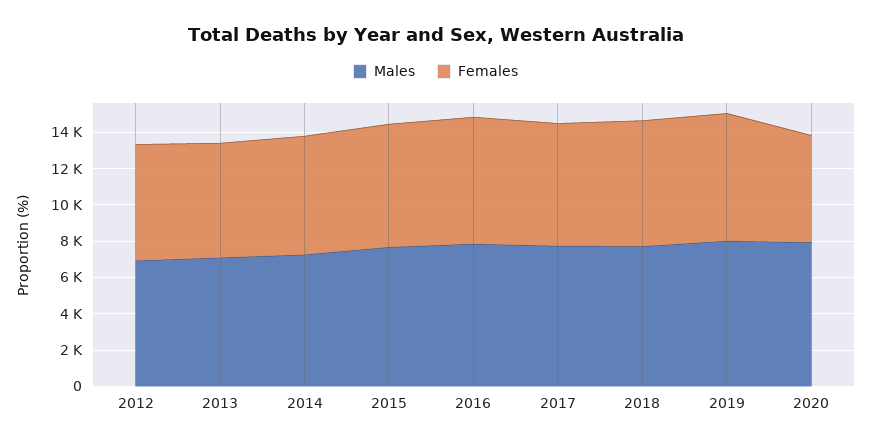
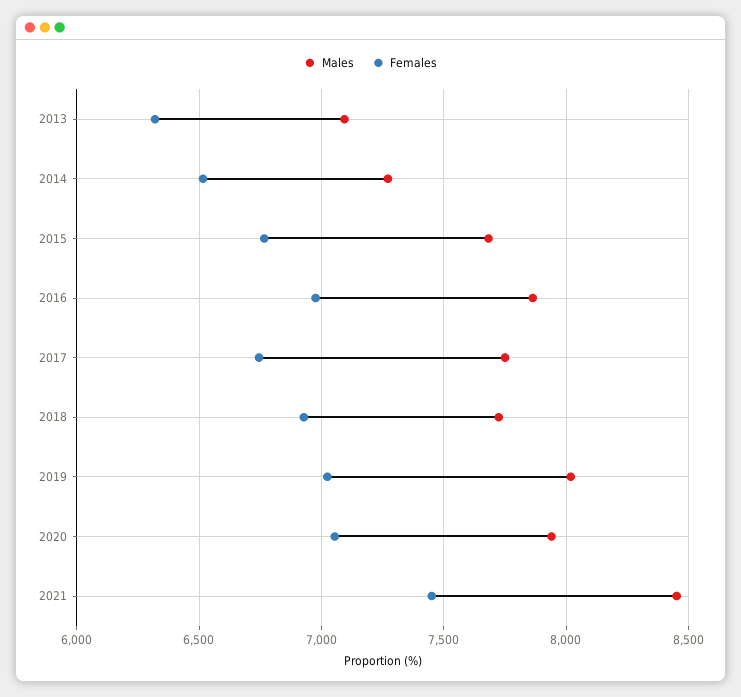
Males, 2012: 7000 -> none
Females, 2012: 6500 -> none
Females, 2020: 6000 -> 7050
Males, 2021: none -> 8450
Females, 2021: none -> 7450

